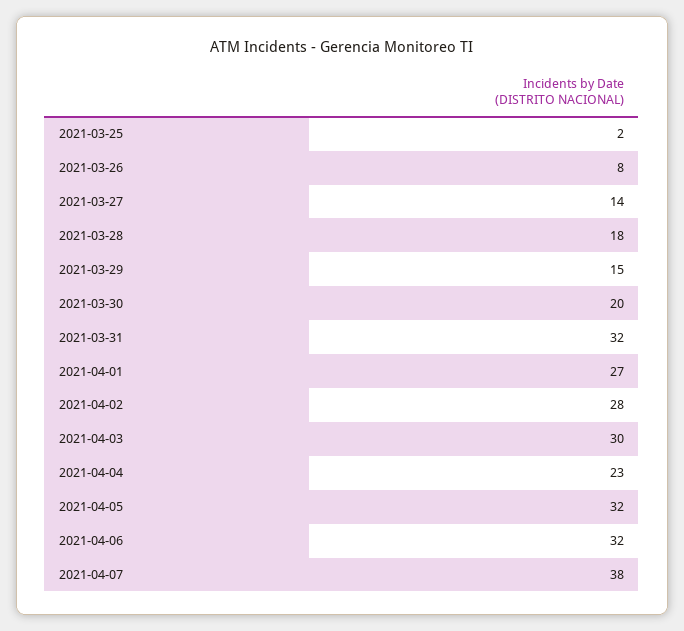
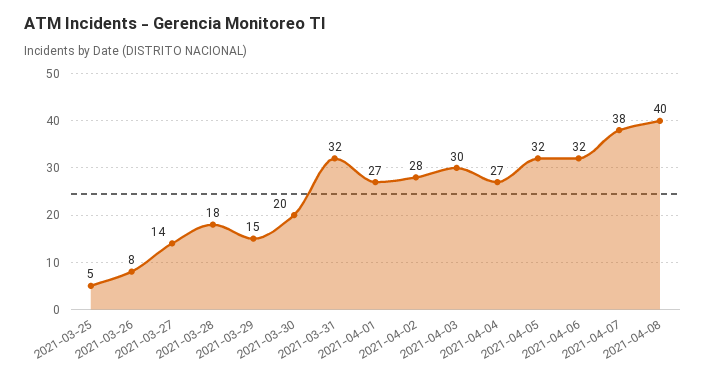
2021-03-25: 2 -> 5
2021-04-04: 23 -> 27
2021-04-08: none -> 40

